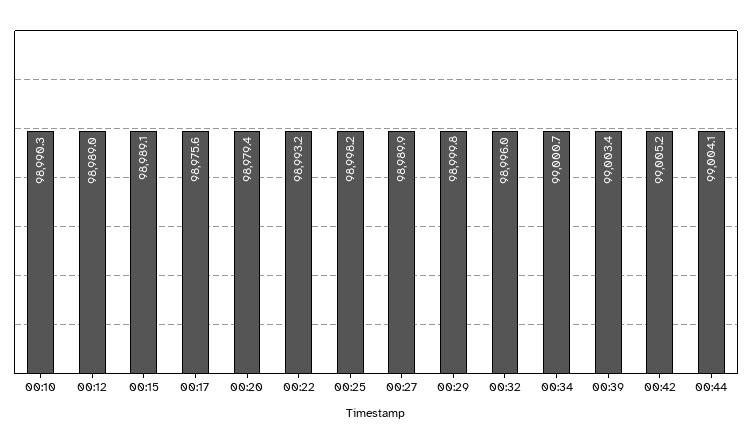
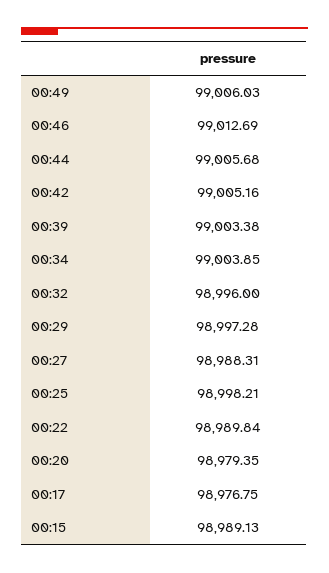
00:10: 98990.3 -> none
00:12: 98989 -> none
00:17: 98975.6 -> 98976.75
00:22: 98993.2 -> 98989.84
00:27: 98989.9 -> 98988.31
00:29: 98999.8 -> 98997.28
00:34: 99000.7 -> 99003.85
00:44: 99004.1 -> 99005.68
00:49: none -> 99006.03
00:46: none -> 99012.69

